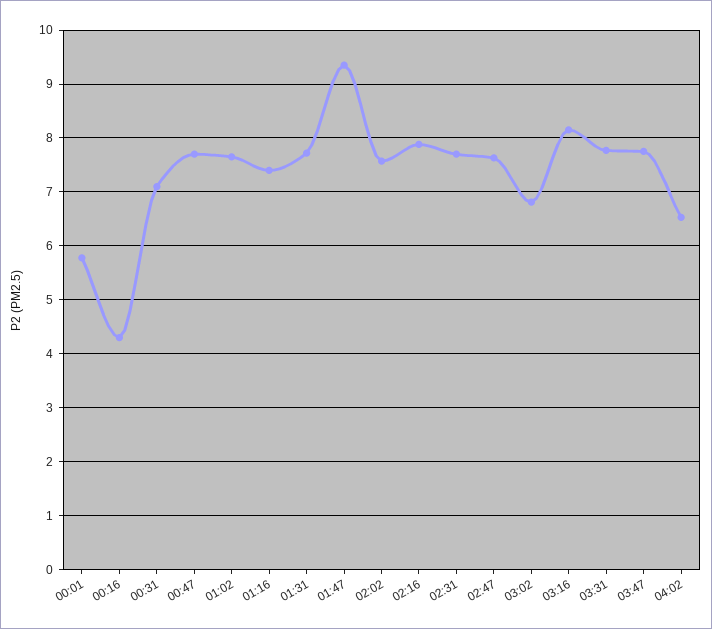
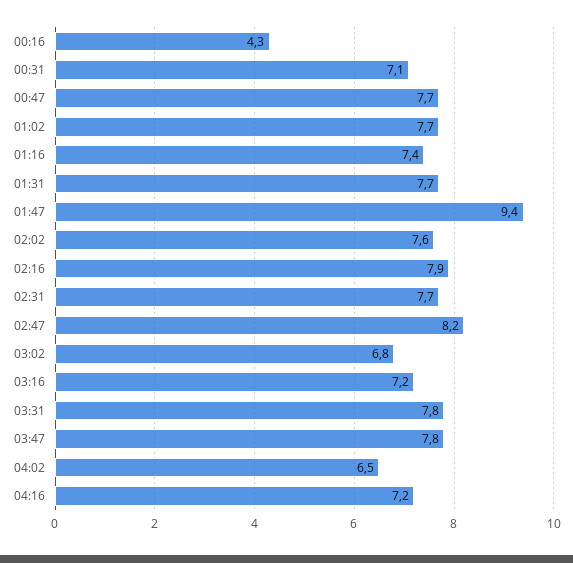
00:01: 5.8 -> none
02:47: 7.6 -> 8.2
03:16: 8.2 -> 7.2
04:16: none -> 7.2

